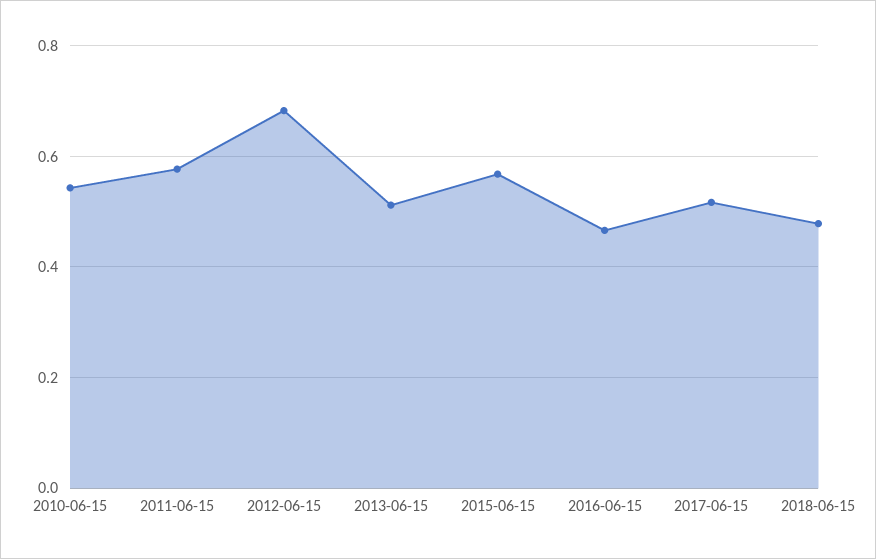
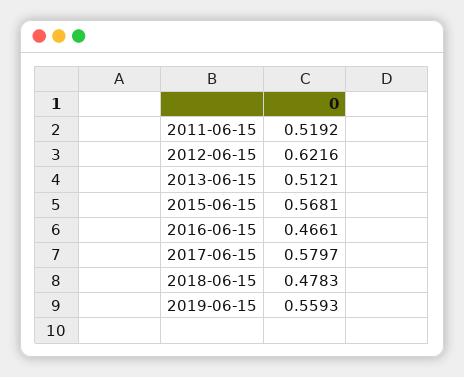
2010-06-15: 0.54 -> none
2011-06-15: 0.58 -> 0.5192
2012-06-15: 0.68 -> 0.6216
2017-06-15: 0.52 -> 0.5797
2019-06-15: none -> 0.5593

